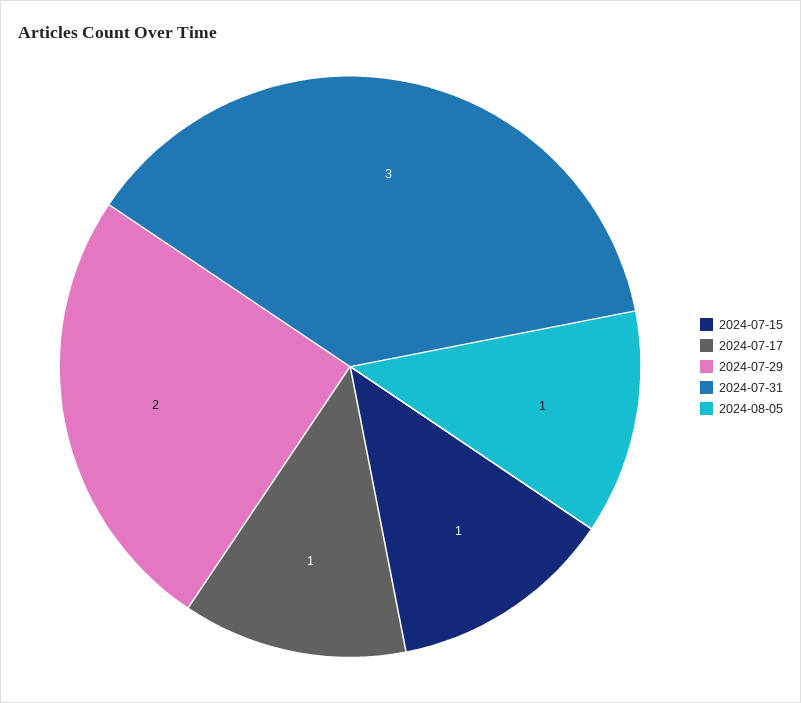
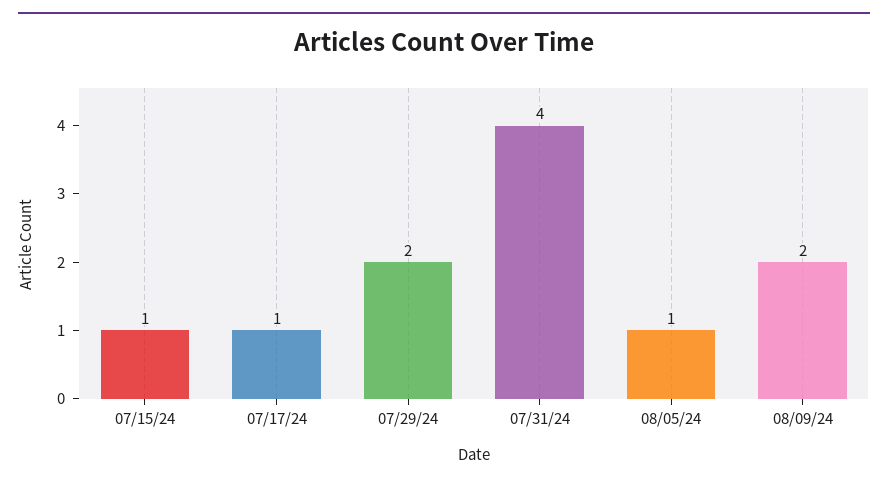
2024-07-31: 3 -> 4
08/09/24: none -> 2

